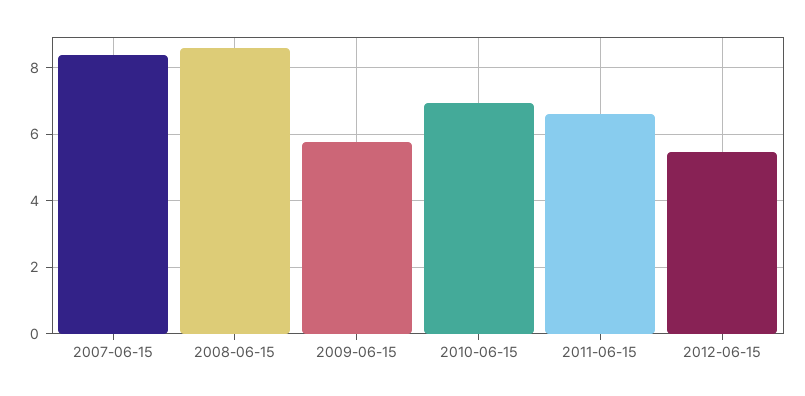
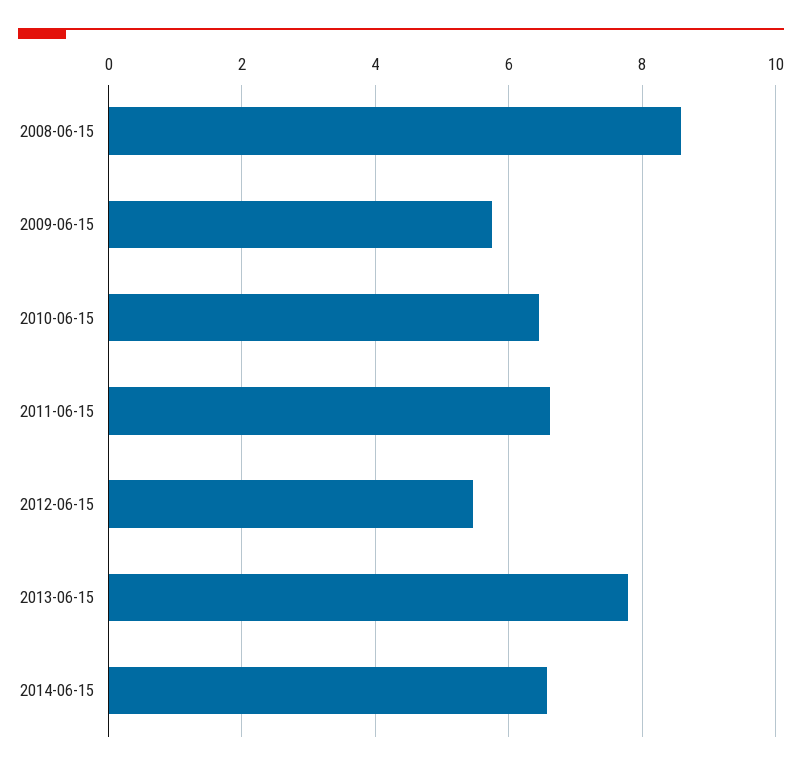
2007-06-15: 8.4 -> none
2010-06-15: 7 -> 6.4
2013-06-15: none -> 7.8
2014-06-15: none -> 6.6

